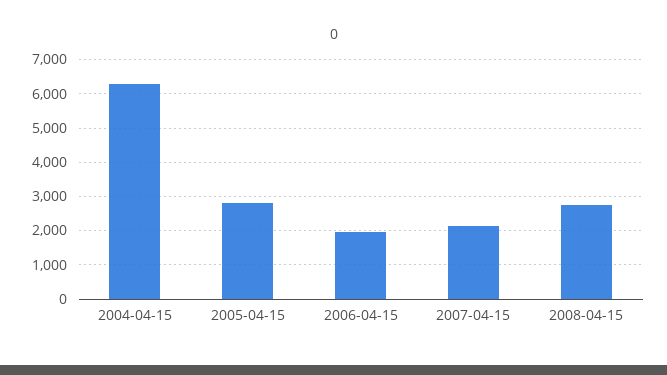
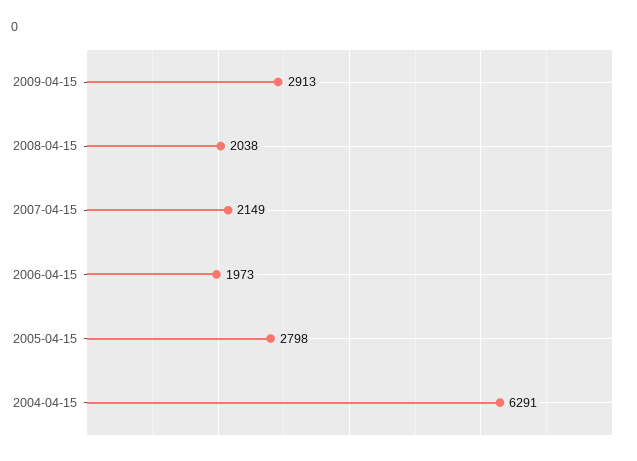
2008-04-15: 2800 -> 2038
2009-04-15: none -> 2913

